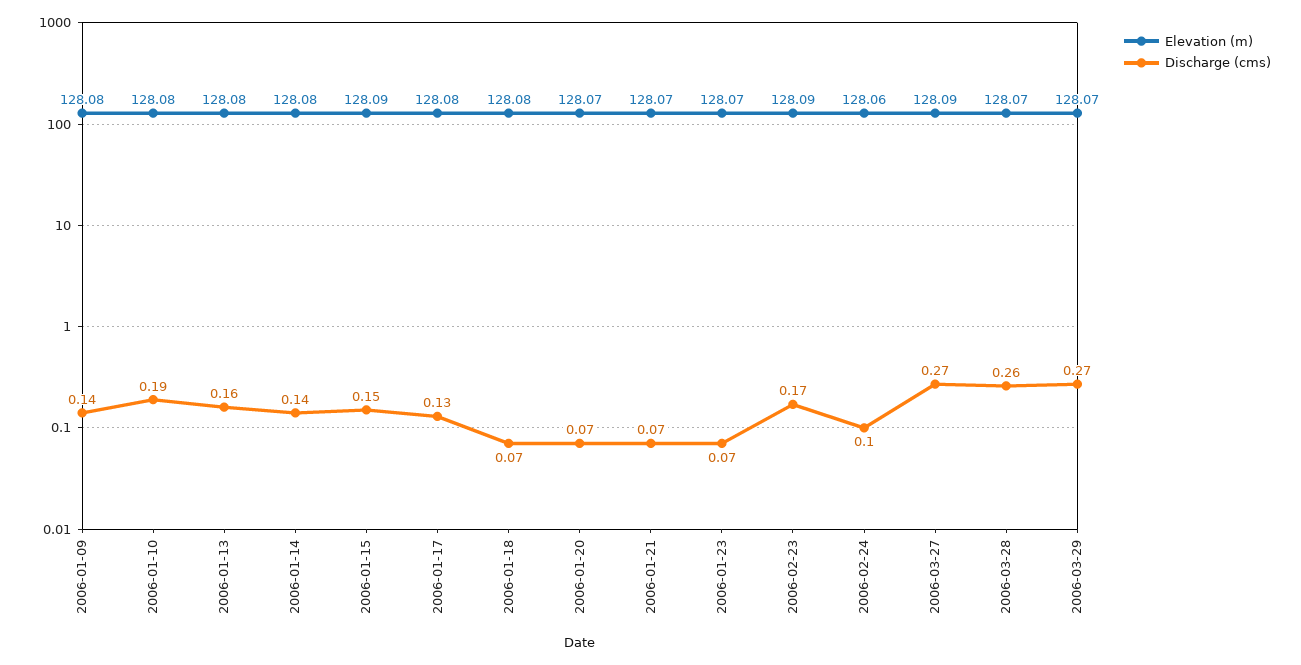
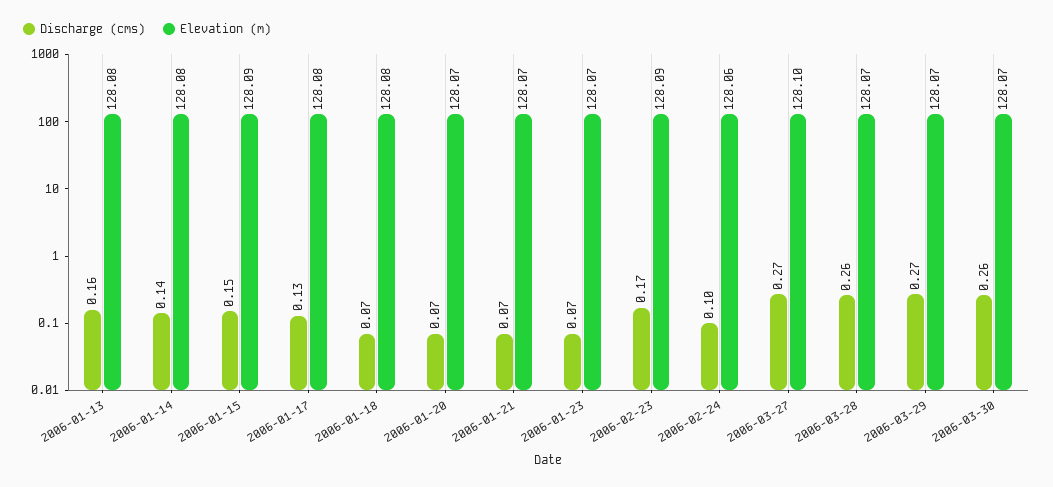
Elevation (m), 2006-01-09: 128.08 -> none
Discharge (cms), 2006-01-09: 0.14 -> none
Elevation (m), 2006-01-10: 128.08 -> none
Discharge (cms), 2006-01-10: 0.19 -> none
Elevation (m), 2006-03-27: 128.09 -> 128.1
Discharge (cms), 2006-03-30: none -> 0.26
Elevation (m), 2006-03-30: none -> 128.07

